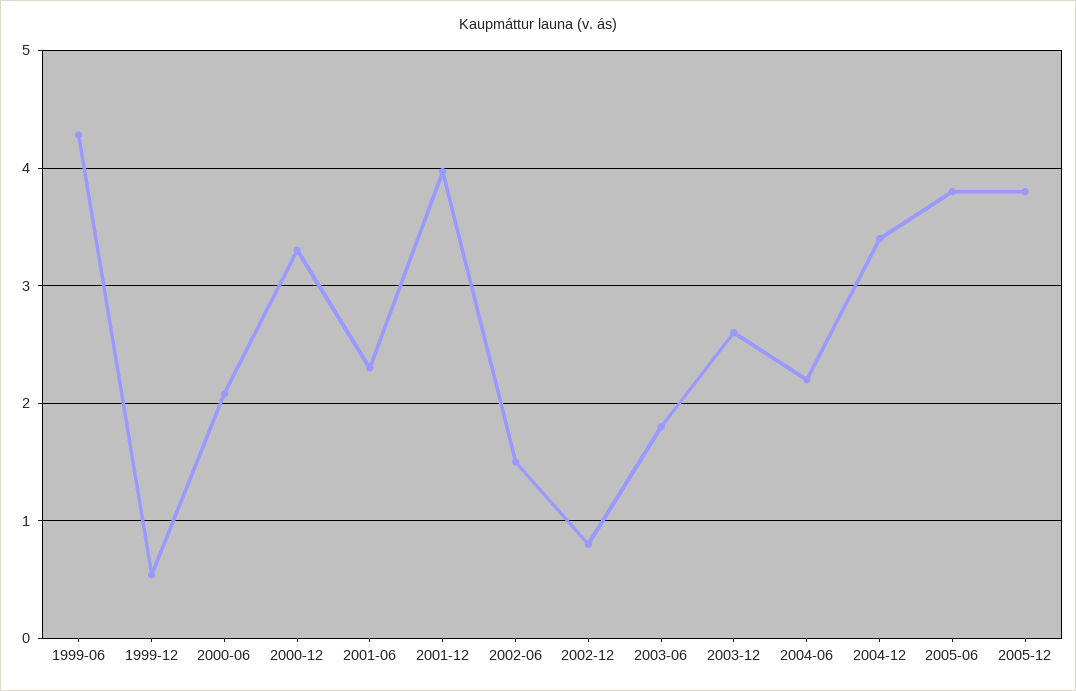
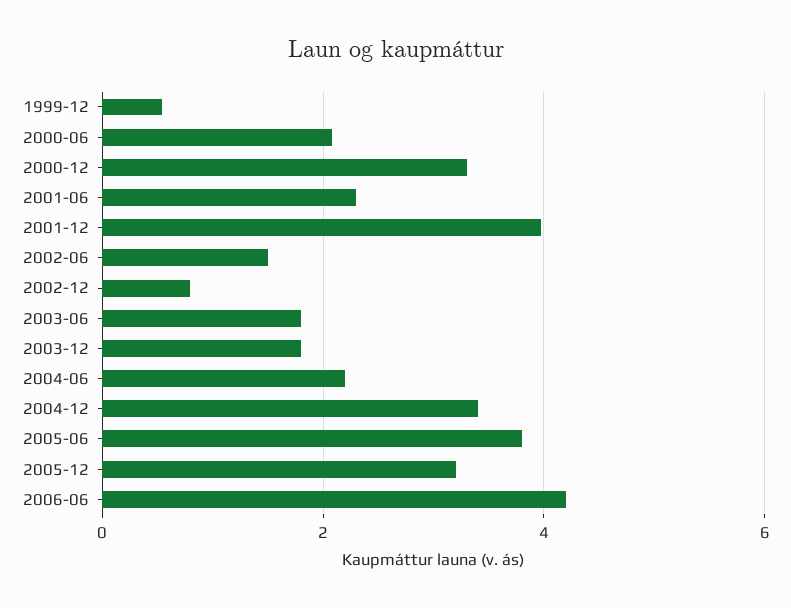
1999-06: 4.3 -> none
2003-12: 2.6 -> 1.8
2005-12: 3.8 -> 3.2
2006-06: none -> 4.2

